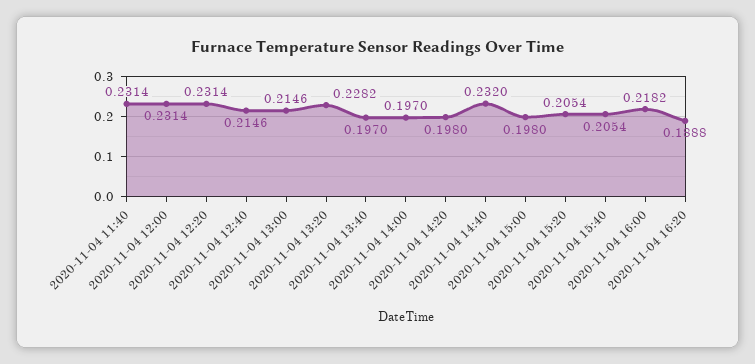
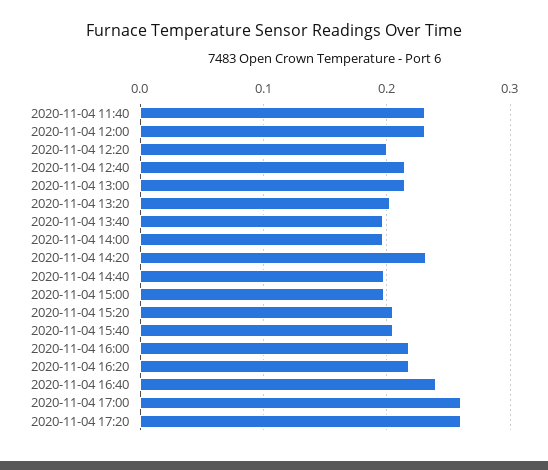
2020-11-04 12:20: 0.2314 -> 0.2
2020-11-04 13:20: 0.2282 -> 0.2
2020-11-04 14:20: 0.198 -> 0.23
2020-11-04 14:40: 0.232 -> 0.2
2020-11-04 16:20: 0.1888 -> 0.22
2020-11-04 16:40: none -> 0.24
2020-11-04 17:00: none -> 0.26
2020-11-04 17:20: none -> 0.26

